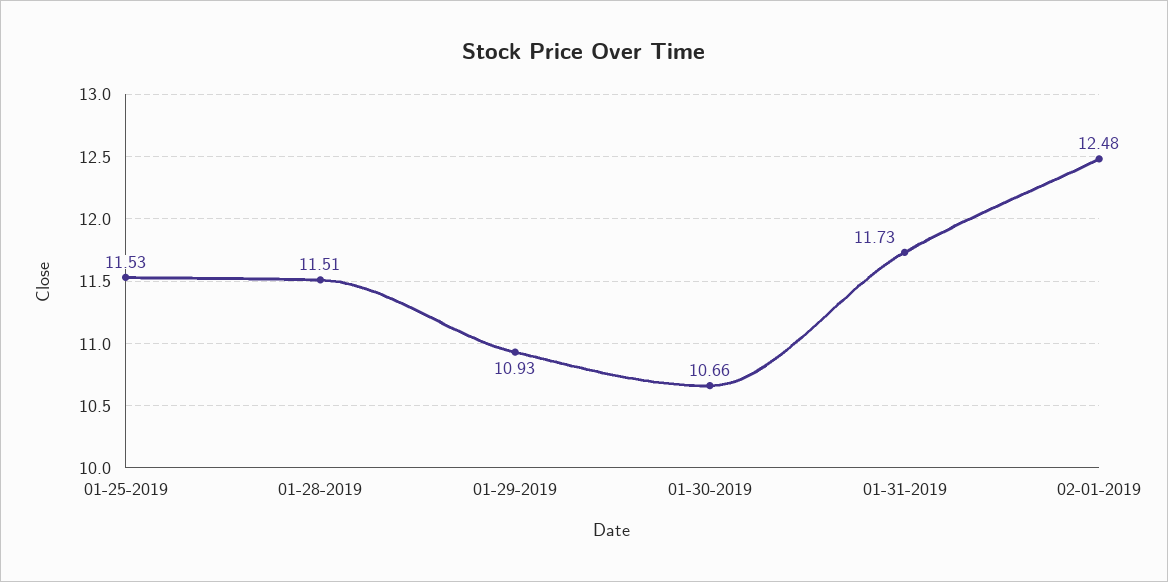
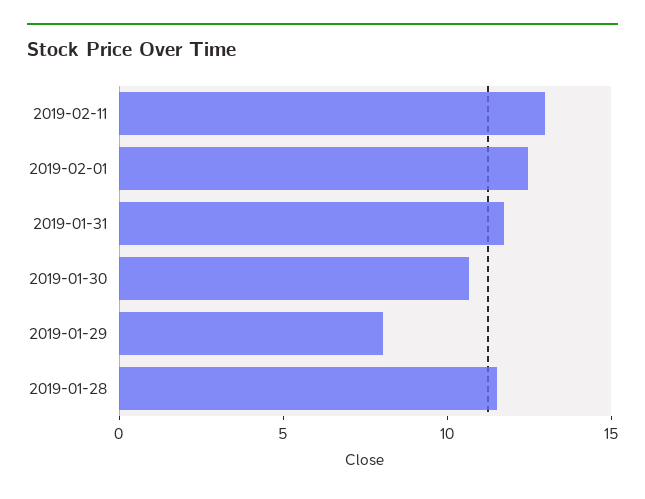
01-25-2019: 11.53 -> none
01-29-2019: 10.93 -> 8
2019-02-11: none -> 13

